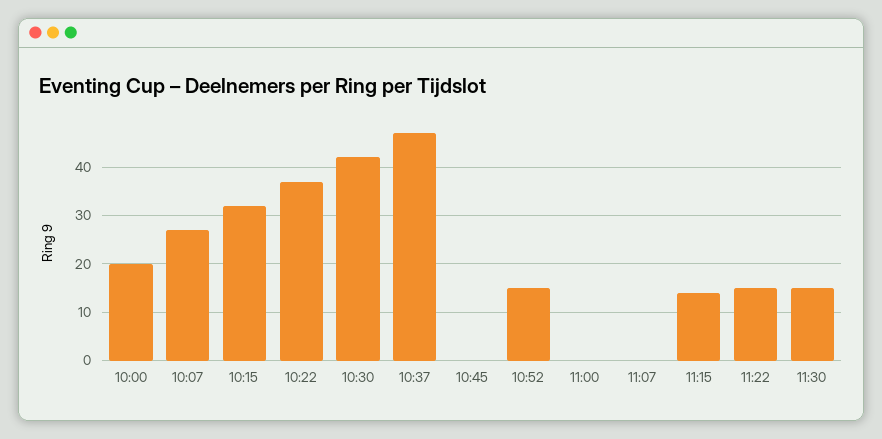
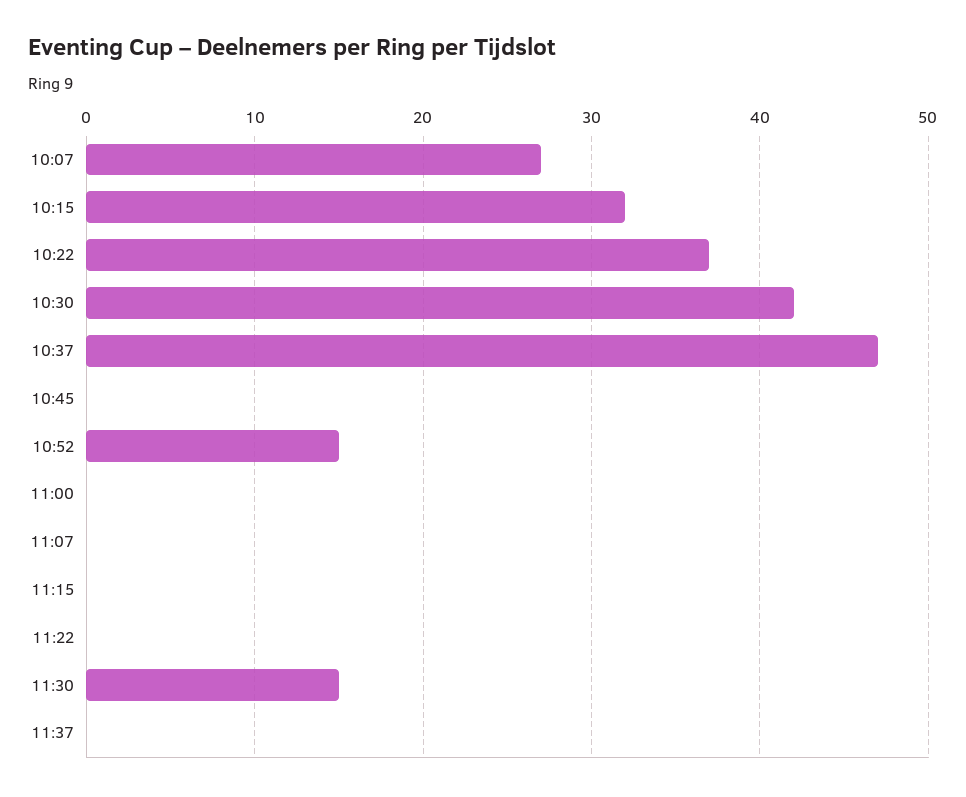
10:00: 20 -> none
11:15: 15 -> 0
11:22: 15 -> 0
11:37: none -> 0

